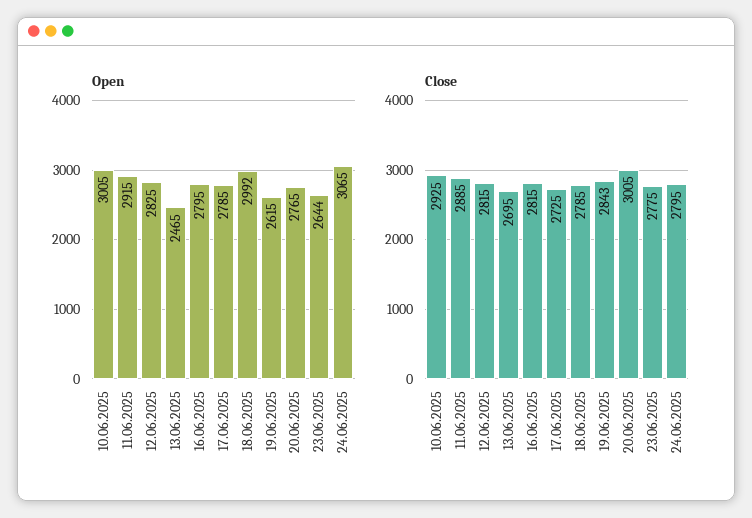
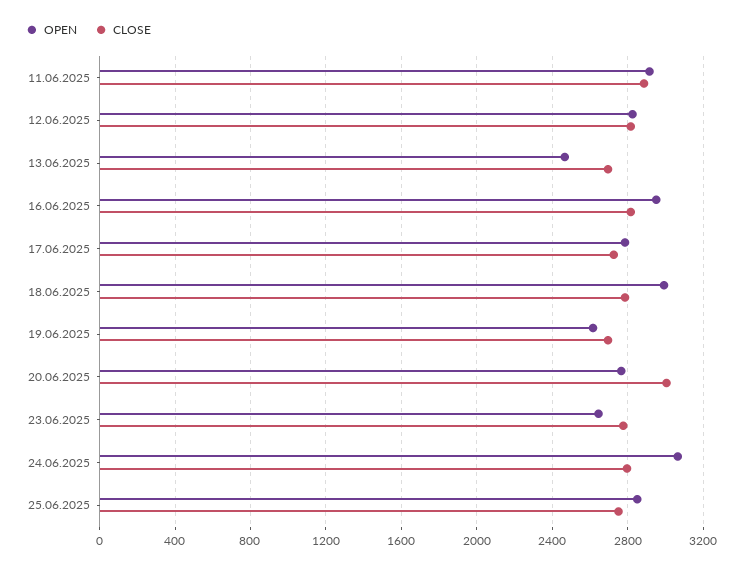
Open, 10.06.2025: 3005 -> none
Open, 16.06.2025: 2795 -> 2950
Close, 10.06.2025: 2925 -> none
Close, 19.06.2025: 2843 -> 2700
Open, 25.06.2025: none -> 2850
Close, 25.06.2025: none -> 2750

